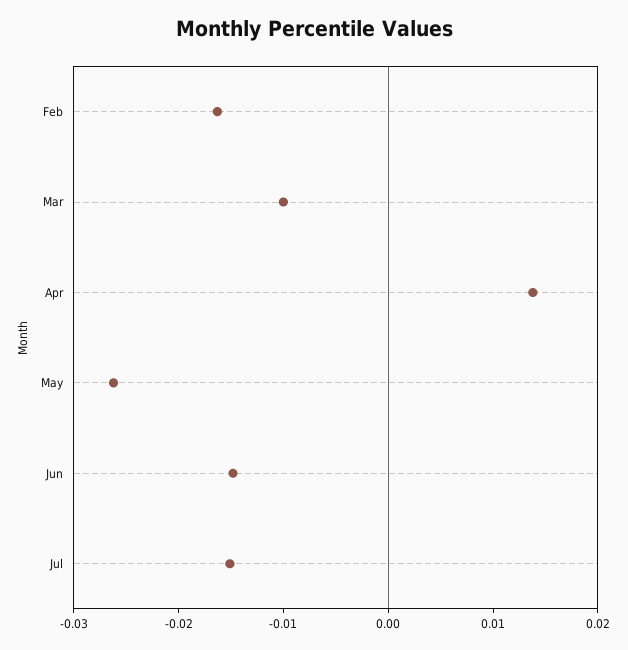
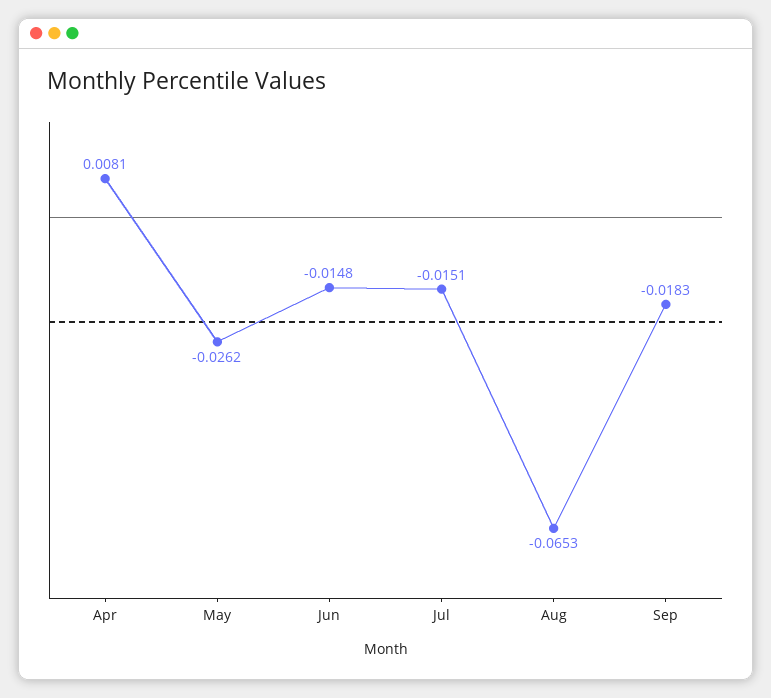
Feb: -0.016 -> none
Mar: -0.01 -> none
Apr: 0.014 -> 0.0081
Aug: none -> -0.0653
Sep: none -> -0.0183

